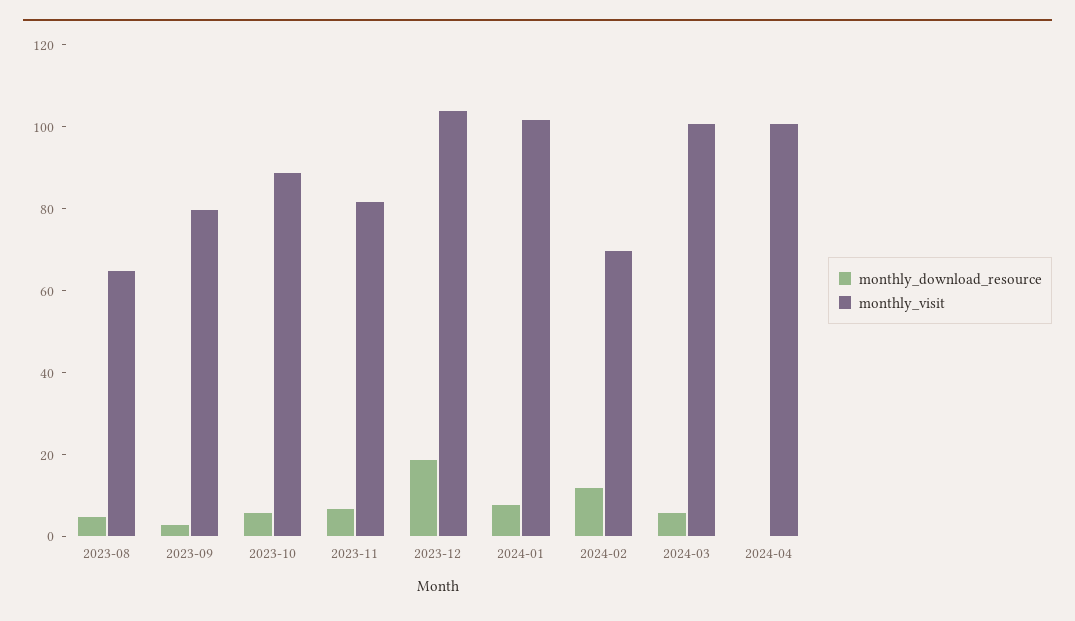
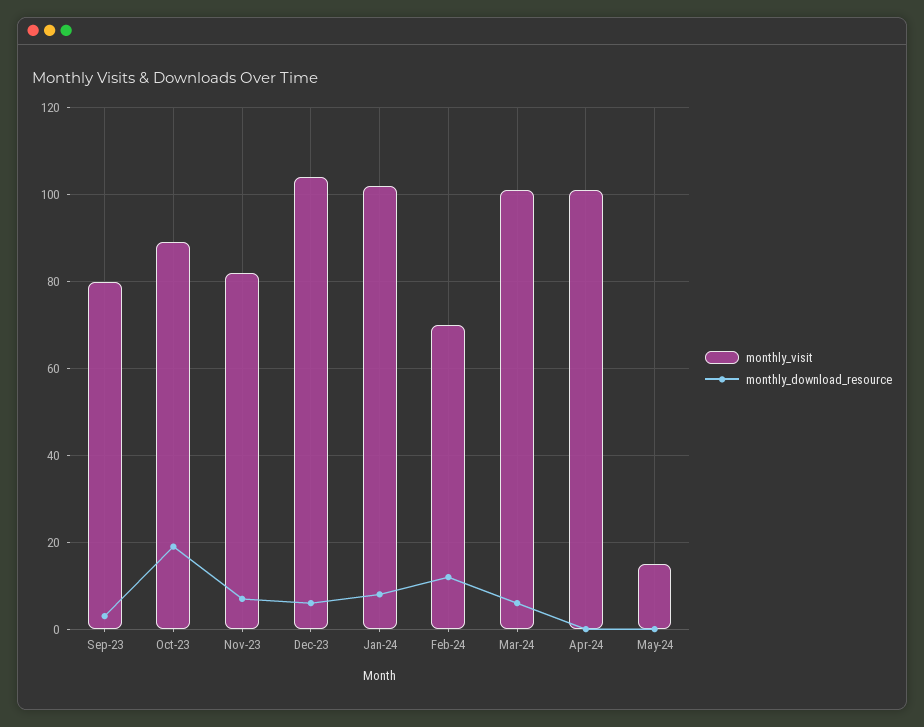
monthly_download_resource, 2023-08: 5 -> none
monthly_visit, 2023-08: 65 -> none
monthly_download_resource, 2023-10: 5 -> 20
monthly_download_resource, 2023-12: 20 -> 5
monthly_visit, May-24: none -> 15
monthly_download_resource, May-24: none -> 0

